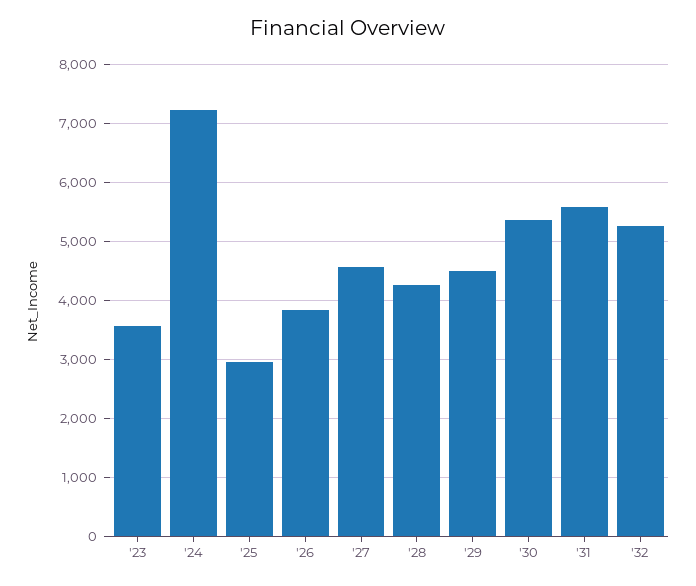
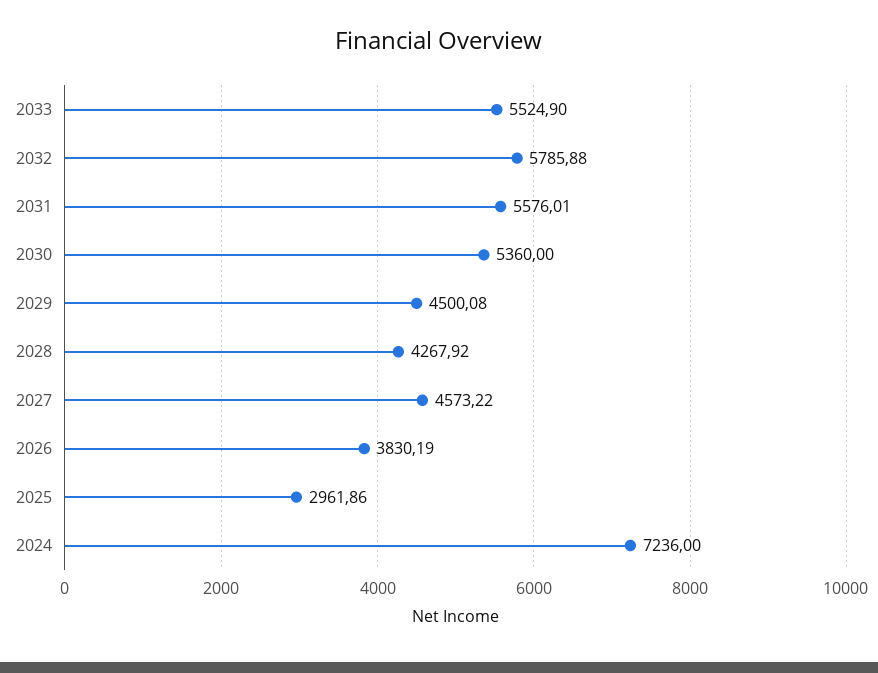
'23: 3600 -> none
'32: 5200 -> 5785.88
2033: none -> 5524.9

